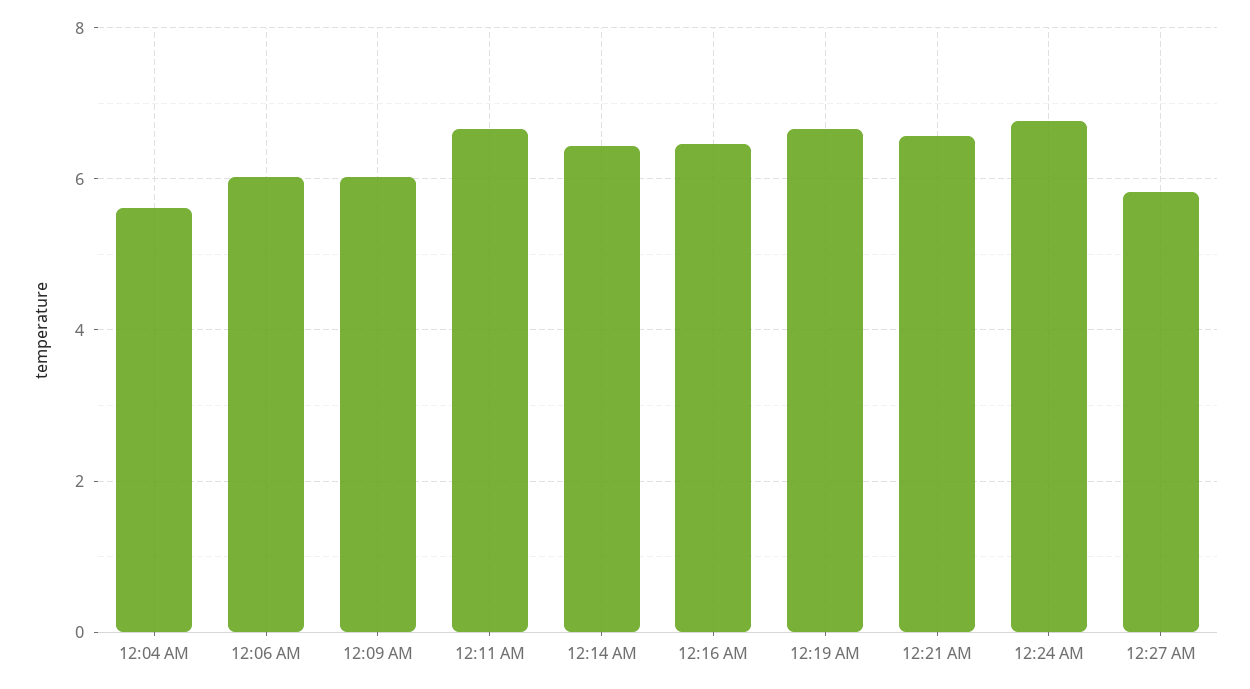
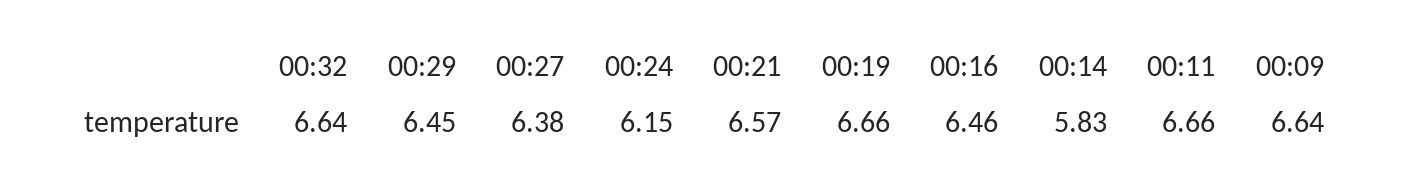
12:04 AM: 5.6 -> none
12:06 AM: 6 -> none
12:09 AM: 6 -> 6.64
12:14 AM: 6.4 -> 5.83
12:24 AM: 6.8 -> 6.15
12:27 AM: 5.8 -> 6.38
00:32: none -> 6.64
00:29: none -> 6.45

